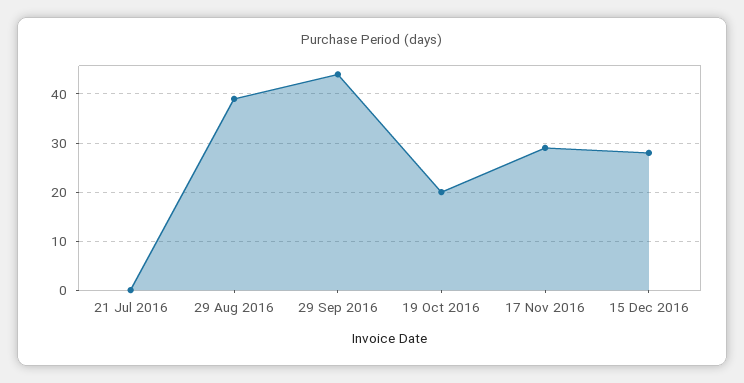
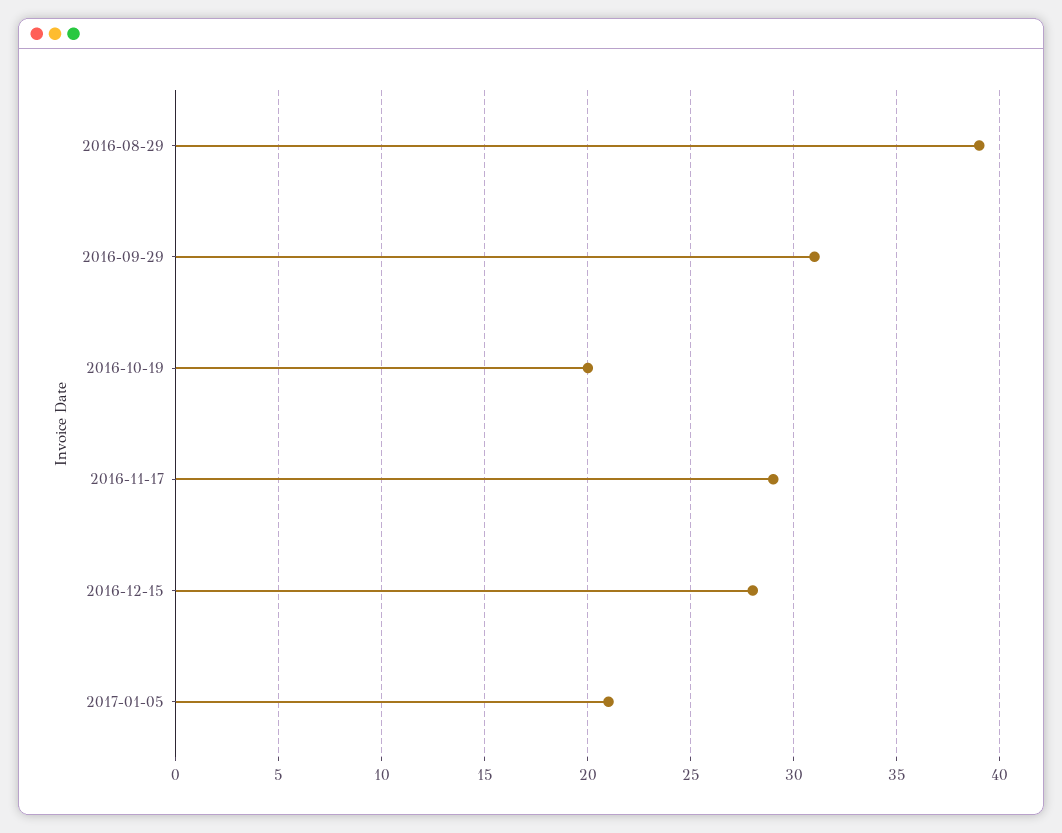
21 Jul 2016: 0 -> none
29 Sep 2016: 45 -> 31
2017-01-05: none -> 21

